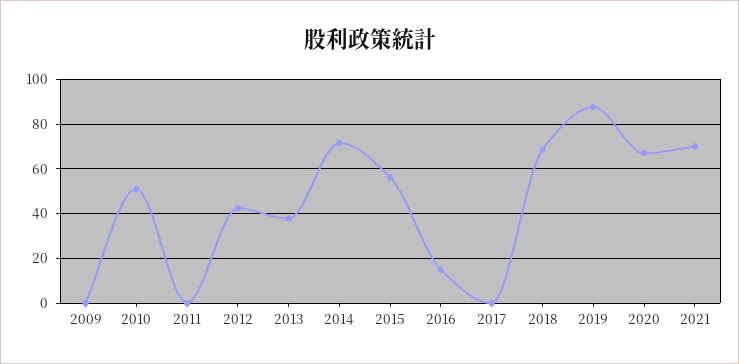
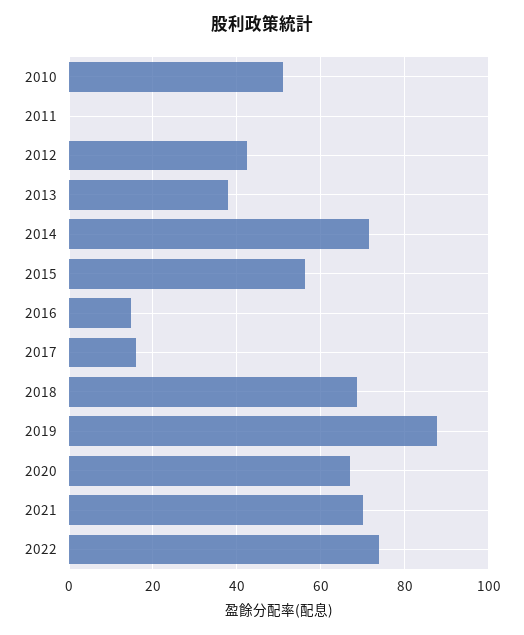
2009: 0 -> none
2017: 0 -> 16
2022: none -> 74

